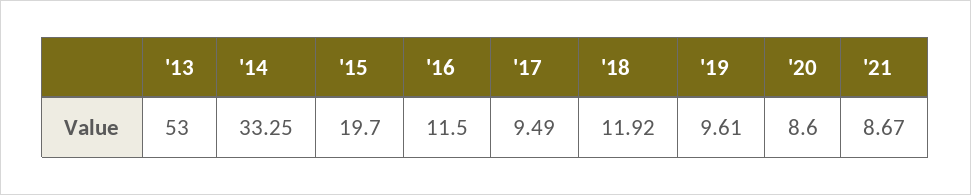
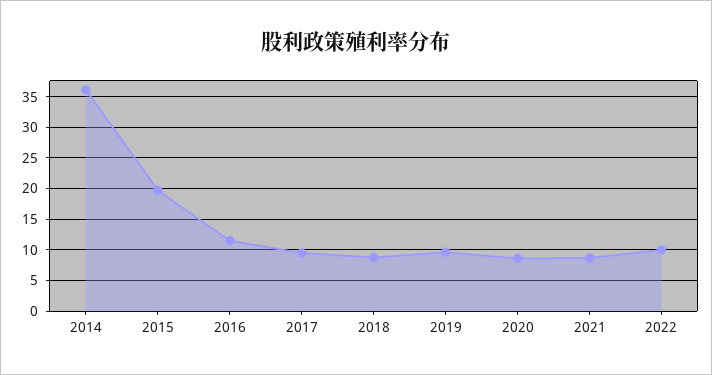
'13: 53 -> none
'14: 33.25 -> 36
'18: 11.92 -> 9
2022: none -> 10

